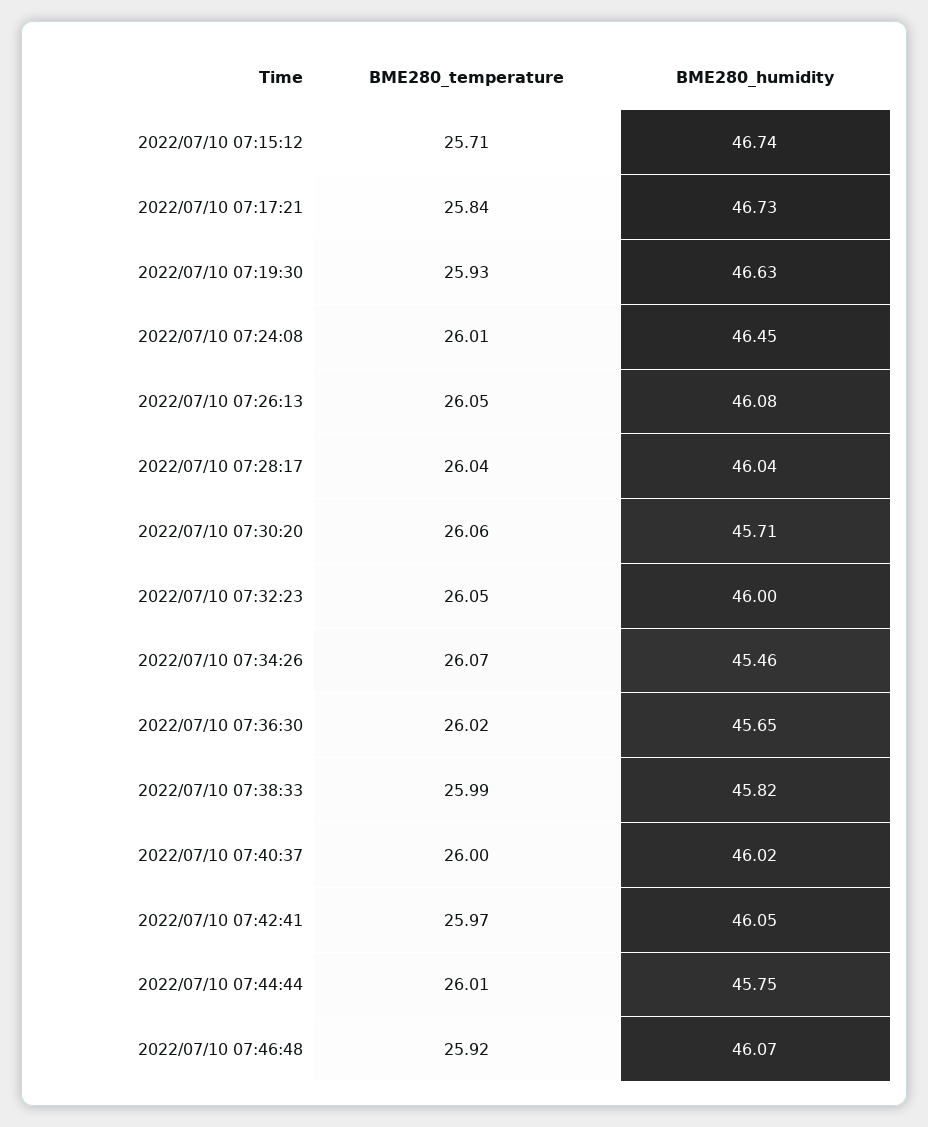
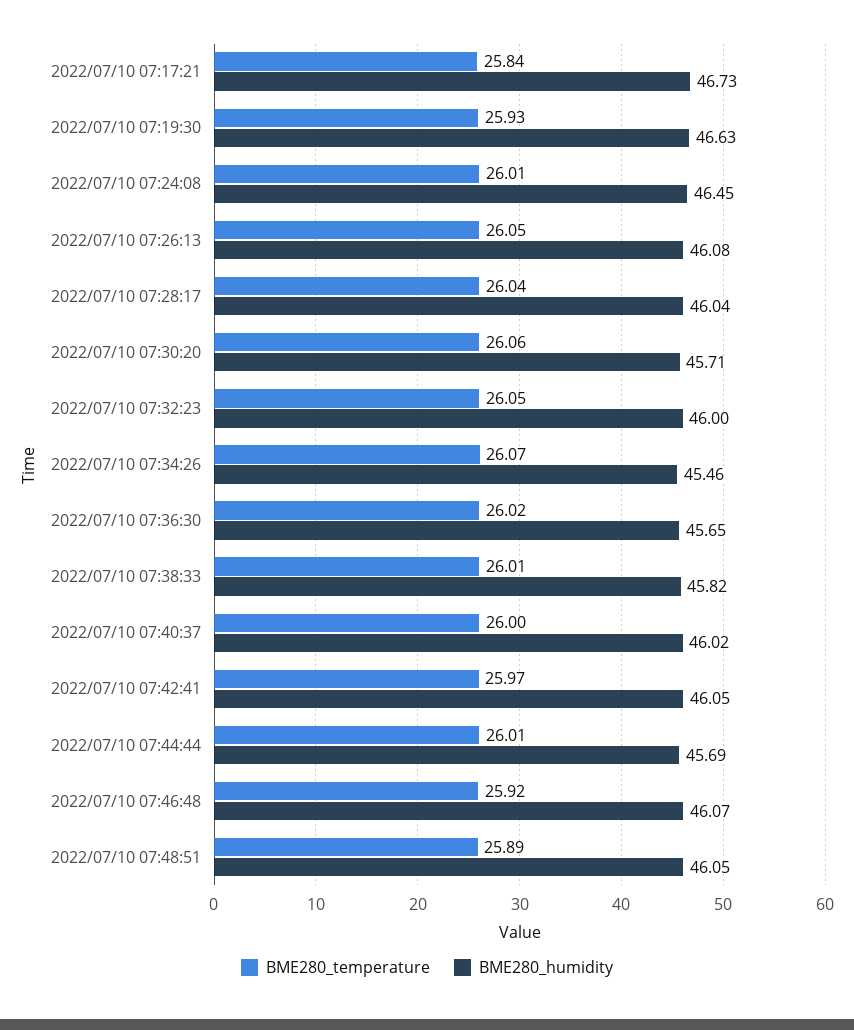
BME280_temperature, 2022/07/10 07:15:12: 25.71 -> none
BME280_humidity, 2022/07/10 07:15:12: 46.74 -> none
BME280_temperature, 2022/07/10 07:38:33: 25.99 -> 26.01
BME280_humidity, 2022/07/10 07:44:44: 45.75 -> 45.69
BME280_temperature, 2022/07/10 07:48:51: none -> 25.89
BME280_humidity, 2022/07/10 07:48:51: none -> 46.05

